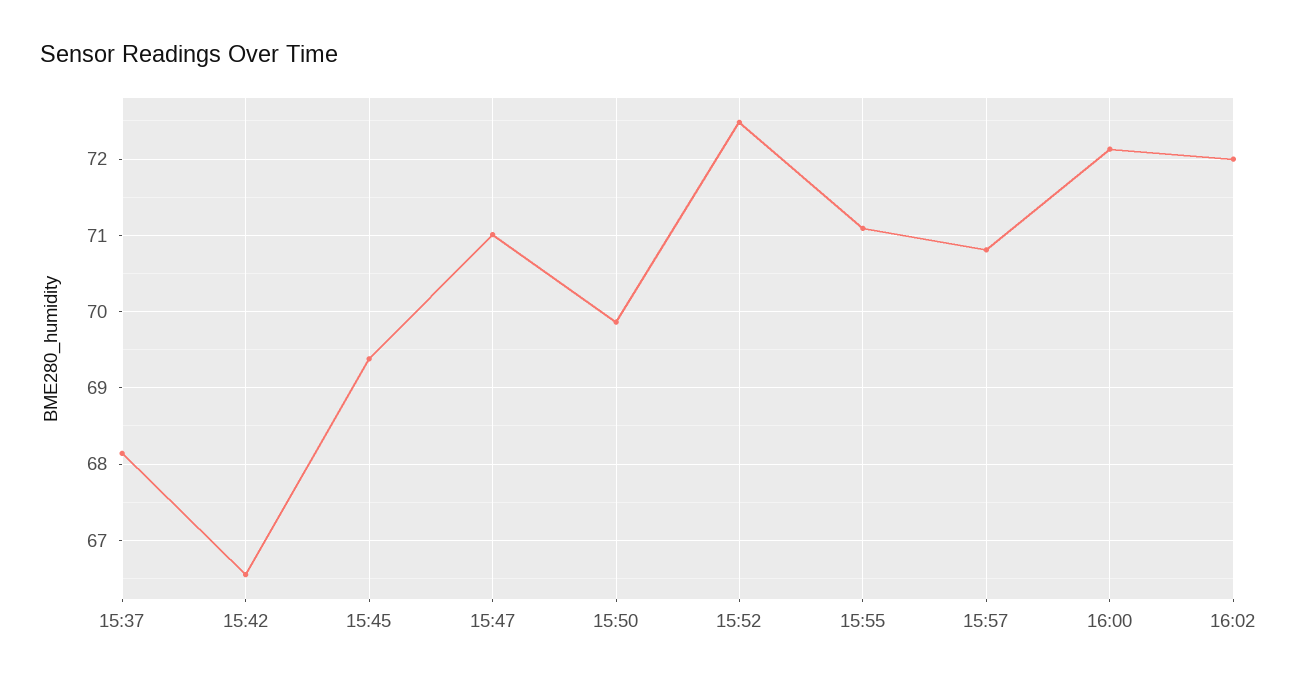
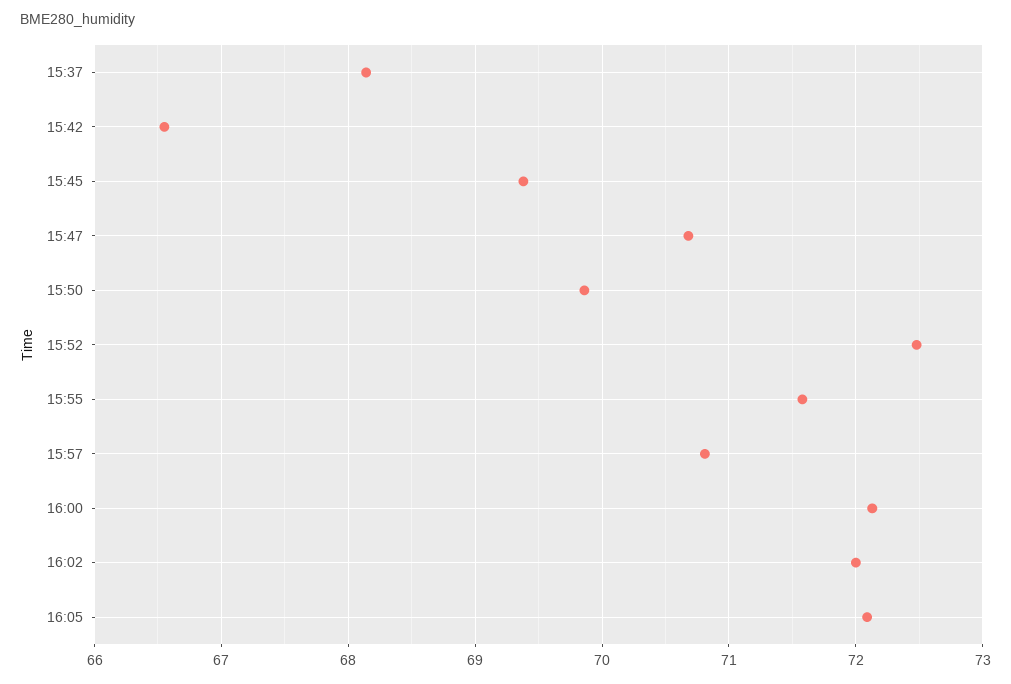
15:47: 71 -> 70.7
15:55: 71.1 -> 71.6
16:05: none -> 72.1

